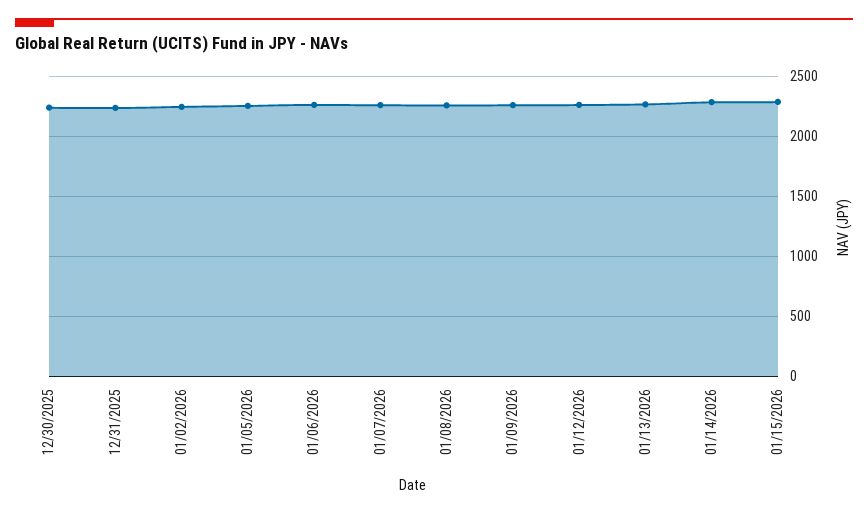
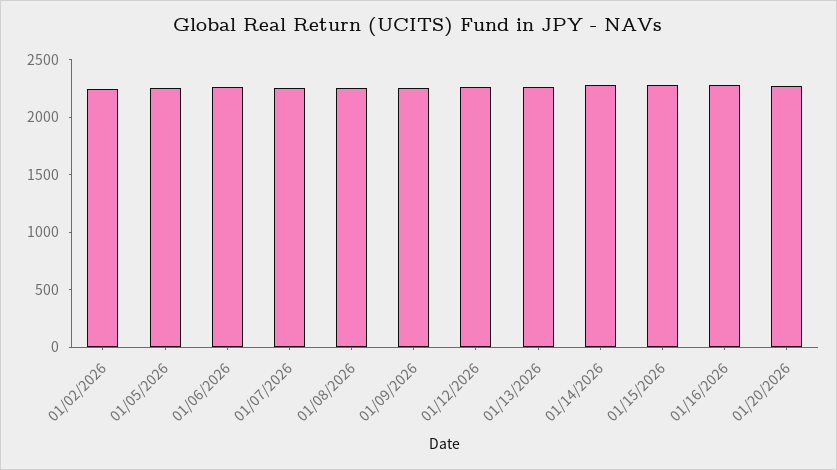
12/30/2025: 2250 -> none
12/31/2025: 2250 -> none
01/16/2026: none -> 2300
01/20/2026: none -> 2300

